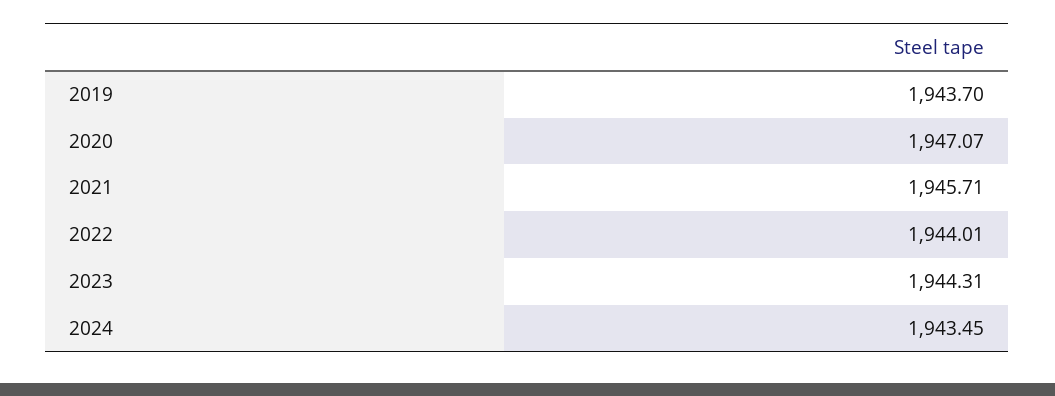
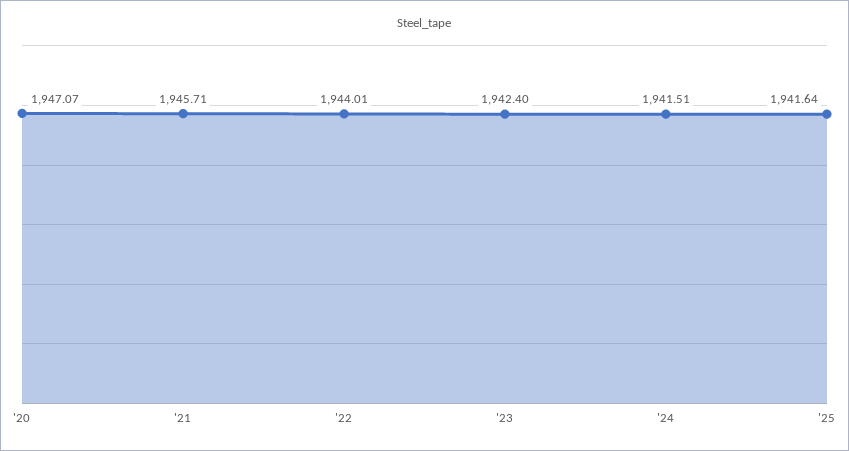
2019: 1943.7 -> none
2023: 1944.31 -> 1942.4
2024: 1943.45 -> 1941.51
'25: none -> 1941.64

